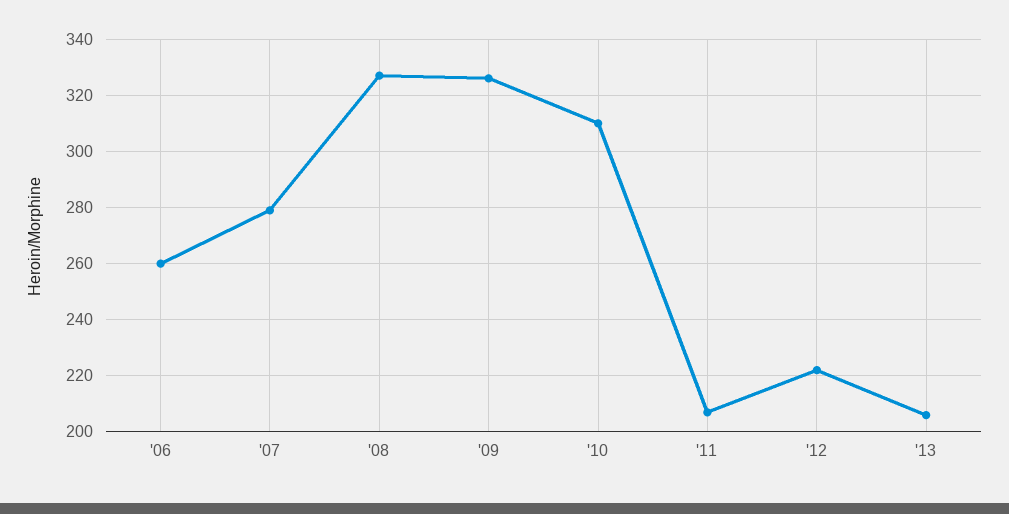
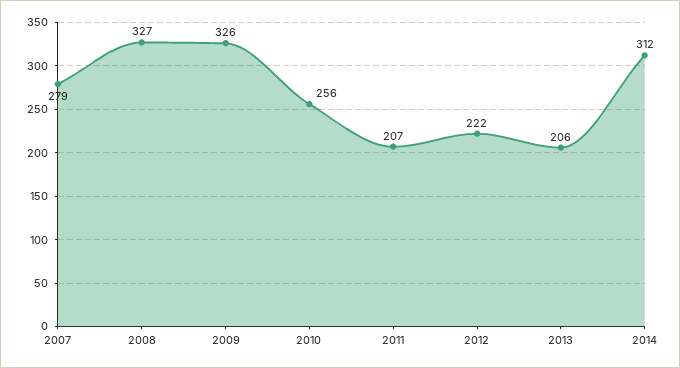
'06: 260 -> none
'10: 310 -> 256
2014: none -> 312

